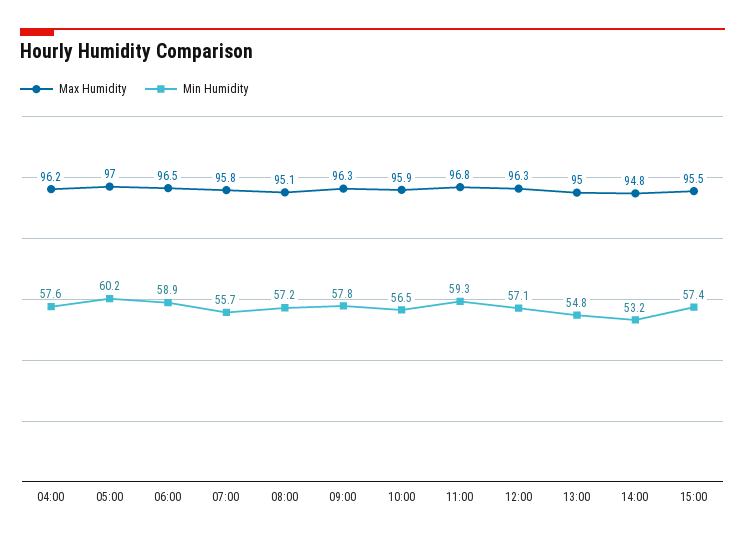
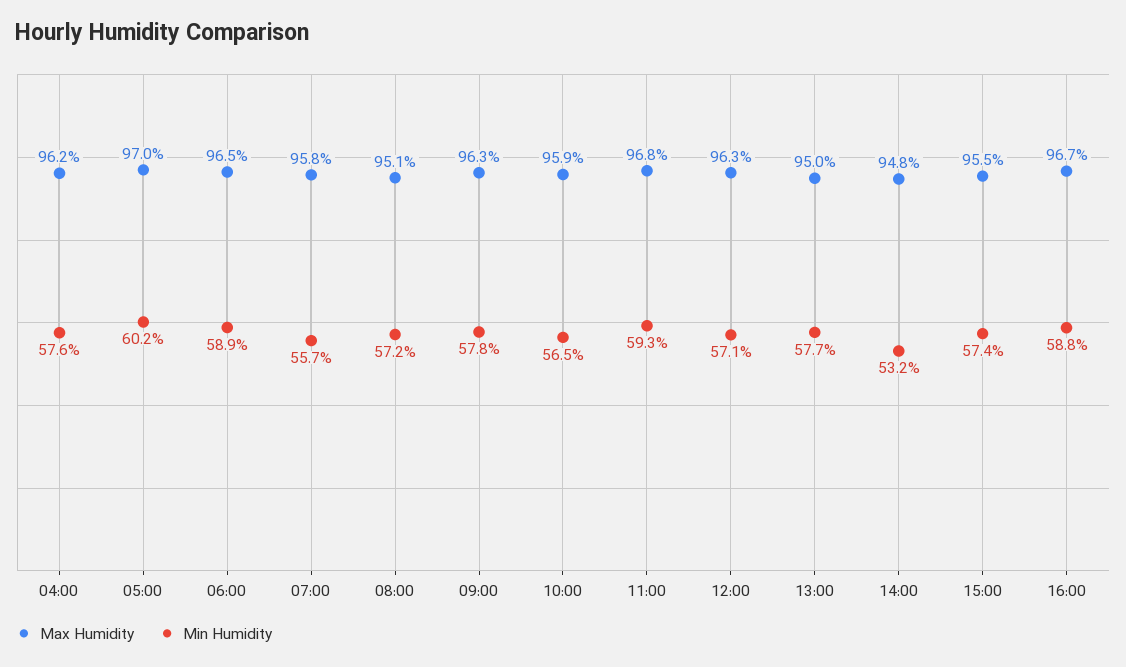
Min Humidity, 13:00: 54.8 -> 57.7
Max Humidity, 16:00: none -> 96.7
Min Humidity, 16:00: none -> 58.8

